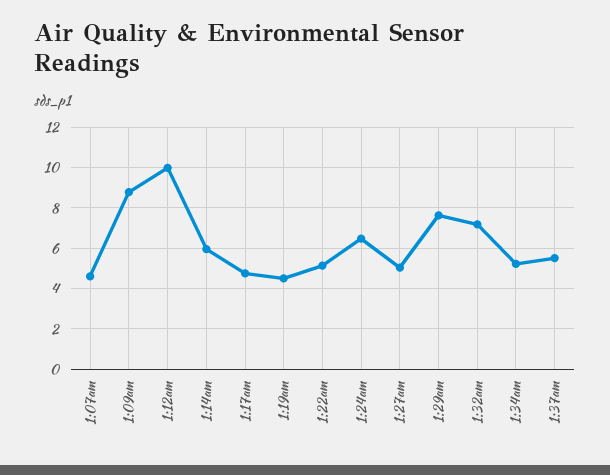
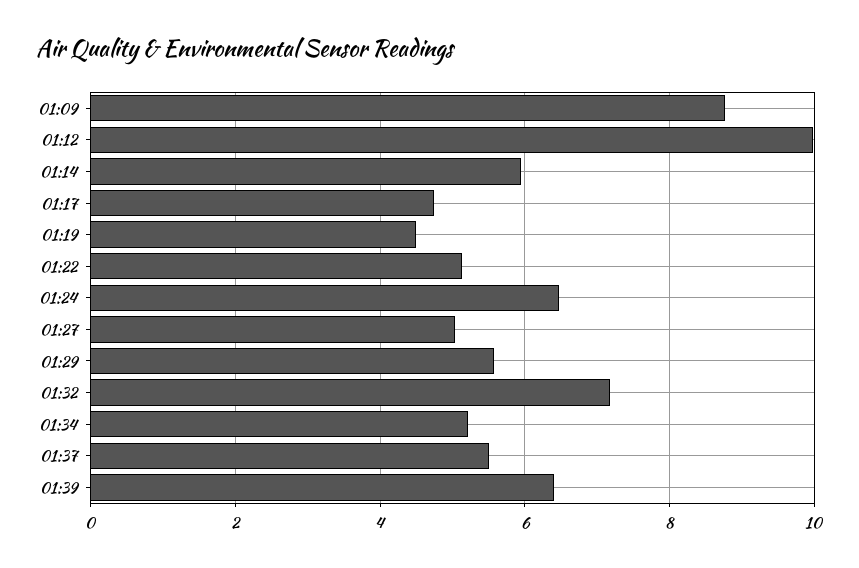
1:07am: 4.5 -> none
1:29am: 7.5 -> 5.6
01:39: none -> 6.4

